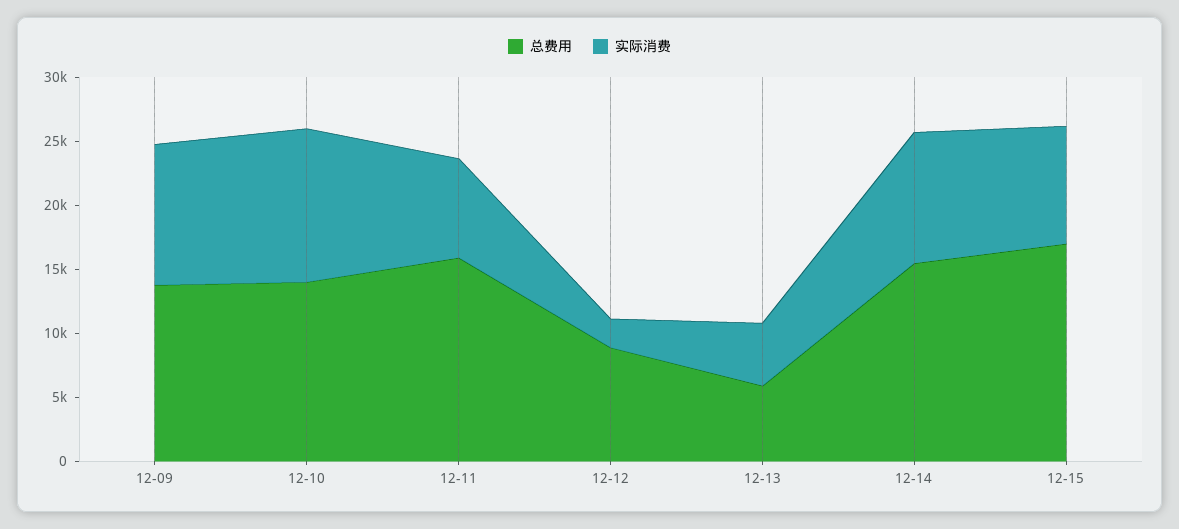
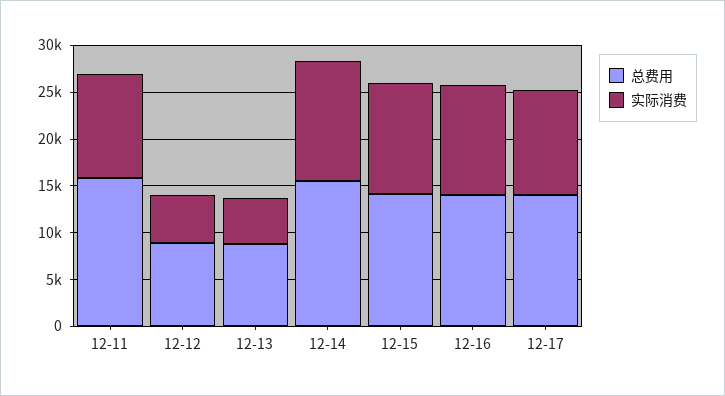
总费用, 12-09: 14000 -> none
实际消费, 12-09: 11000 -> none
总费用, 12-10: 14000 -> none
实际消费, 12-10: 12000 -> none
实际消费, 12-11: 8000 -> 11000
实际消费, 12-12: 2000 -> 5000
总费用, 12-13: 6000 -> 9000
实际消费, 12-14: 10000 -> 13000
总费用, 12-15: 17000 -> 14000
实际消费, 12-15: 9000 -> 12000
总费用, 12-16: none -> 14000
实际消费, 12-16: none -> 12000
总费用, 12-17: none -> 14000
实际消费, 12-17: none -> 11000

